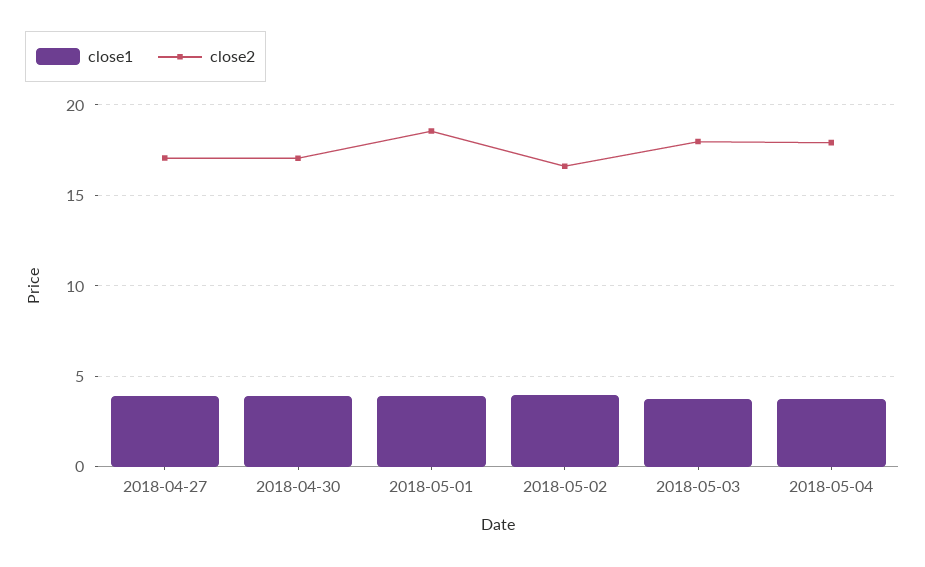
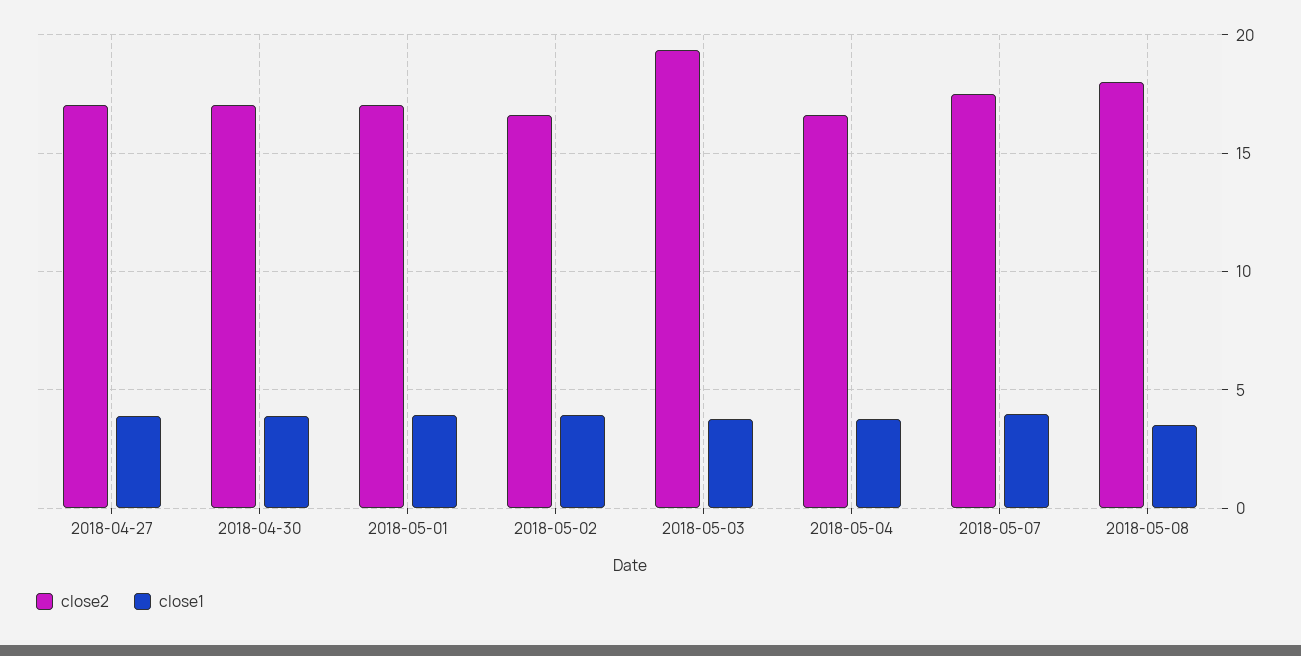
close2, 2018-05-01: 18.5 -> 17
close2, 2018-05-03: 18 -> 19.5
close2, 2018-05-04: 18 -> 16.5
close2, 2018-05-07: none -> 17.5
close1, 2018-05-07: none -> 4
close2, 2018-05-08: none -> 18
close1, 2018-05-08: none -> 3.5

